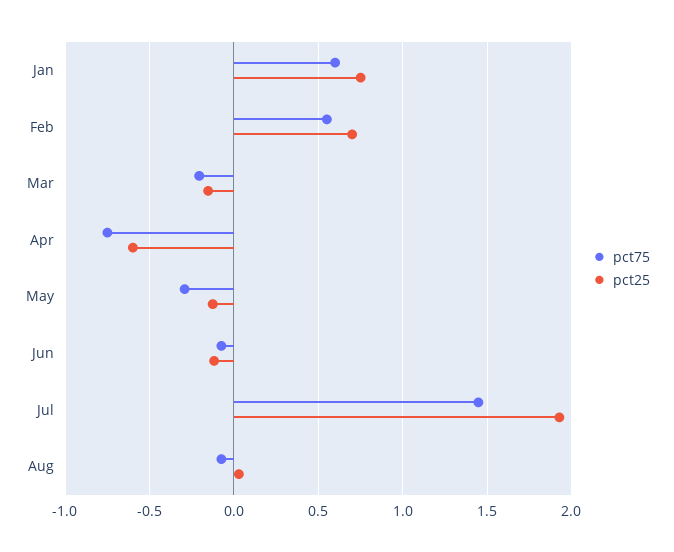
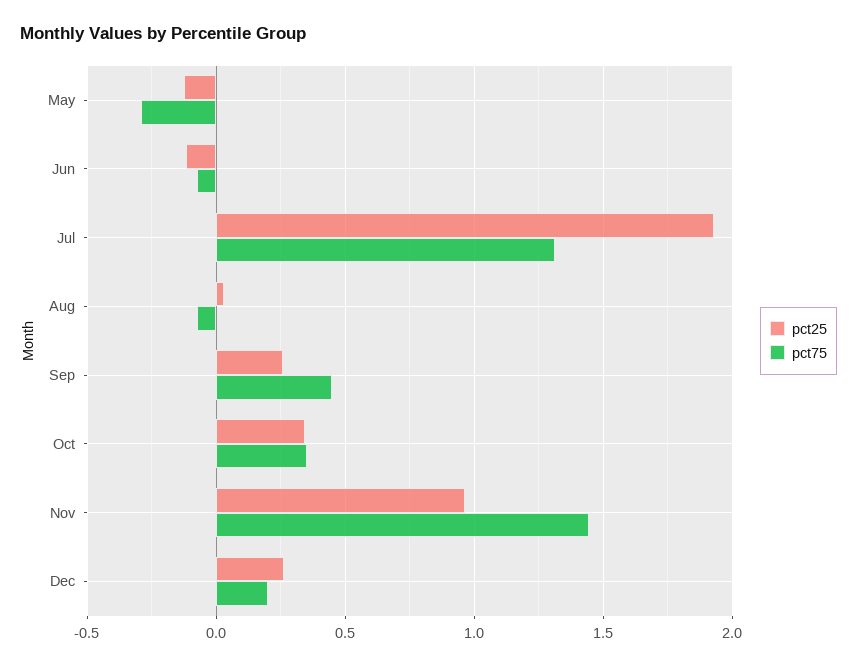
pct75, Jan: 0.6 -> none
pct25, Jan: 0.75 -> none
pct75, Feb: 0.55 -> none
pct25, Feb: 0.7 -> none
pct75, Mar: -0.2 -> none
pct25, Mar: -0.15 -> none
pct75, Apr: -0.75 -> none
pct25, Apr: -0.6 -> none
pct75, Jul: 1.45 -> 1.3
pct25, Sep: none -> 0.25
pct75, Sep: none -> 0.45
pct25, Oct: none -> 0.35
pct75, Oct: none -> 0.35
pct25, Nov: none -> 0.95
pct75, Nov: none -> 1.45
pct25, Dec: none -> 0.25
pct75, Dec: none -> 0.2

